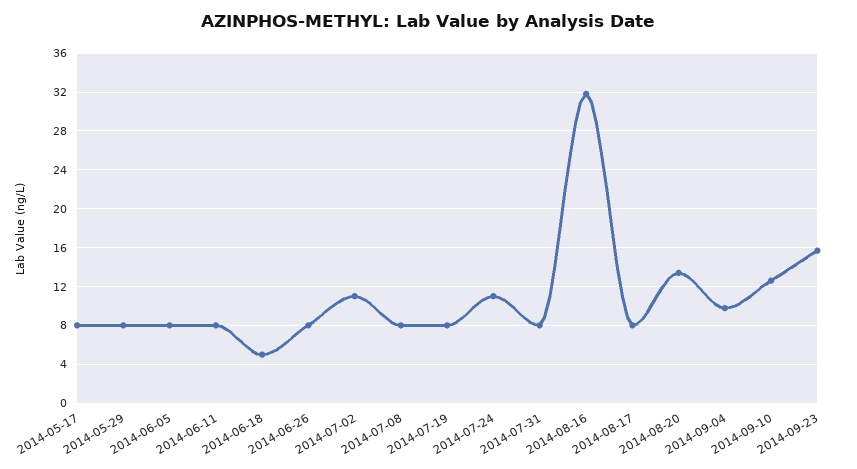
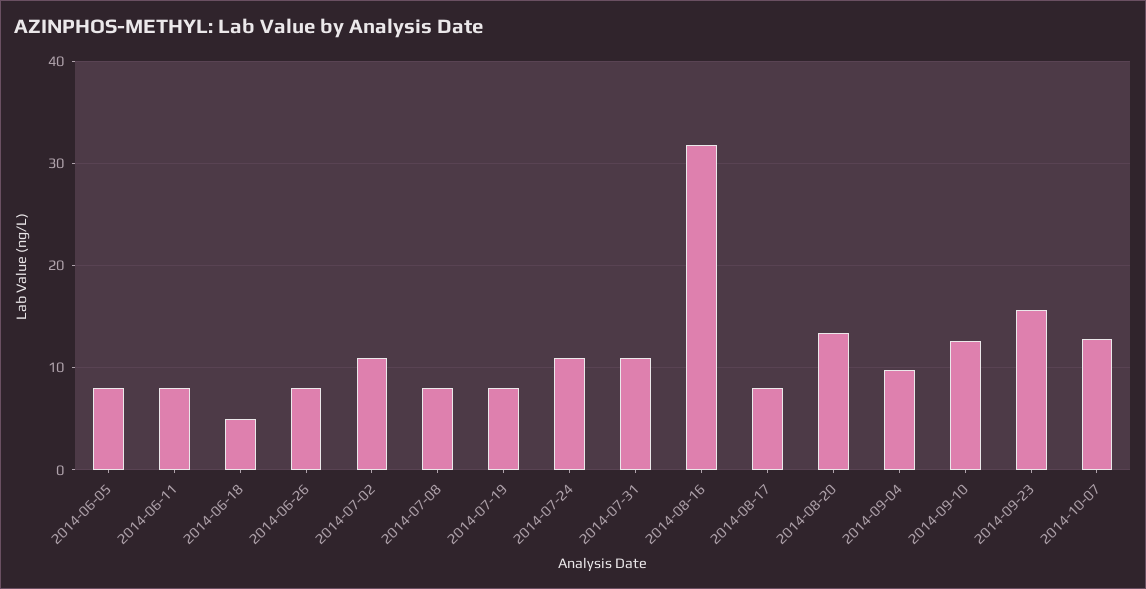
2014-05-17: 8 -> none
2014-05-29: 8 -> none
2014-07-31: 8 -> 11
2014-10-07: none -> 13

